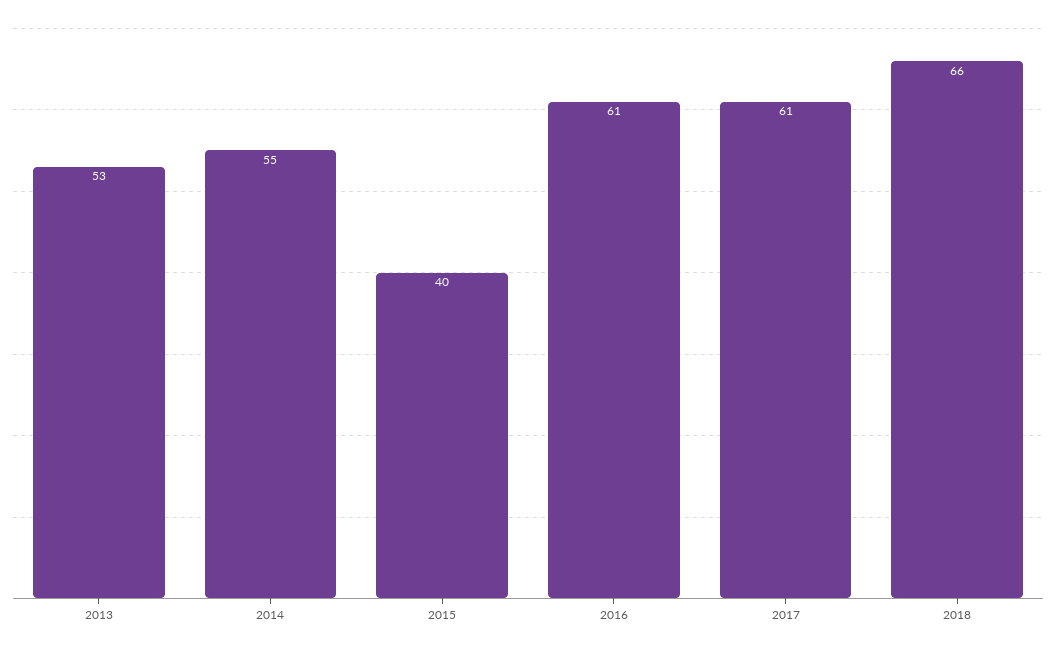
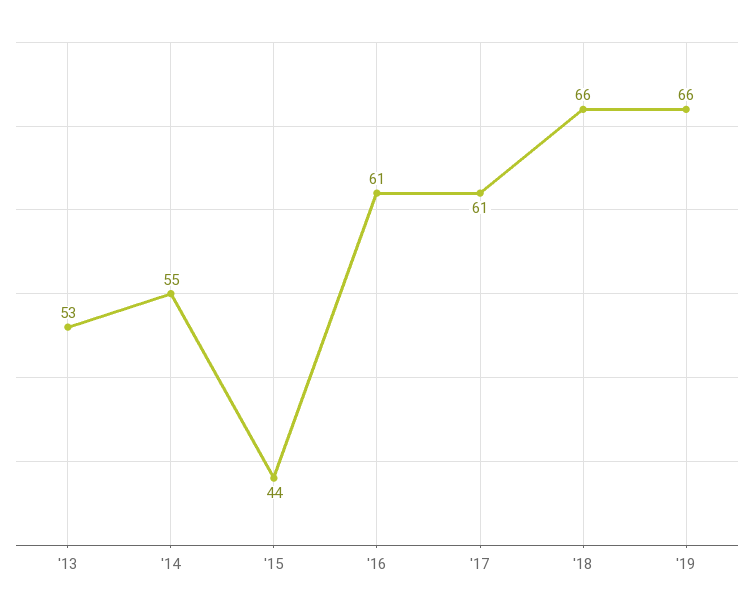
2015: 40 -> 44
'19: none -> 66

